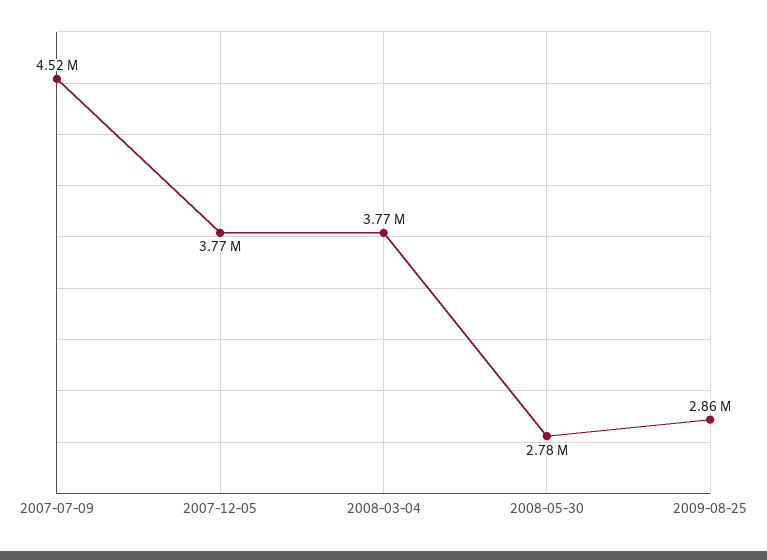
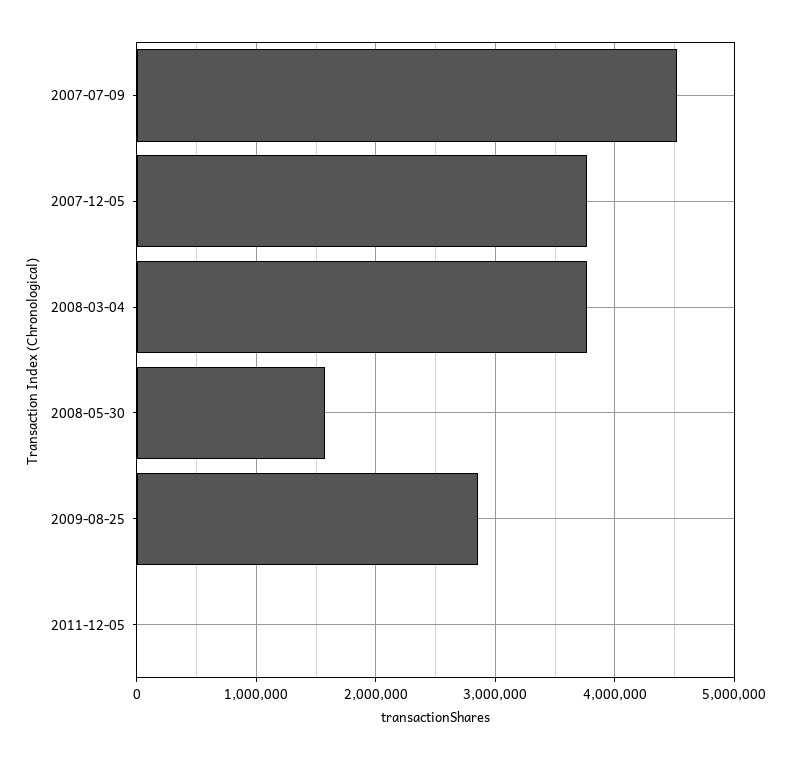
2008-05-30: 2780000 -> 1600000
2011-12-05: none -> 0

